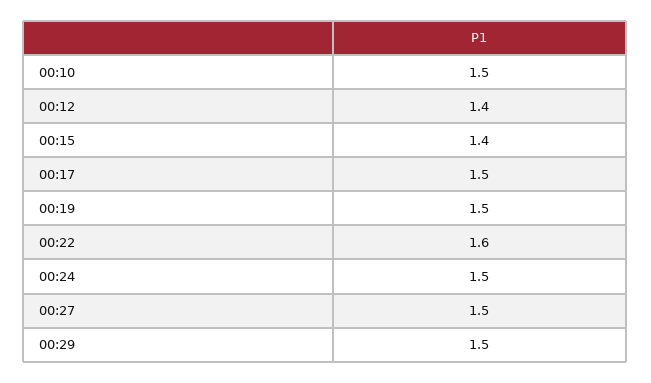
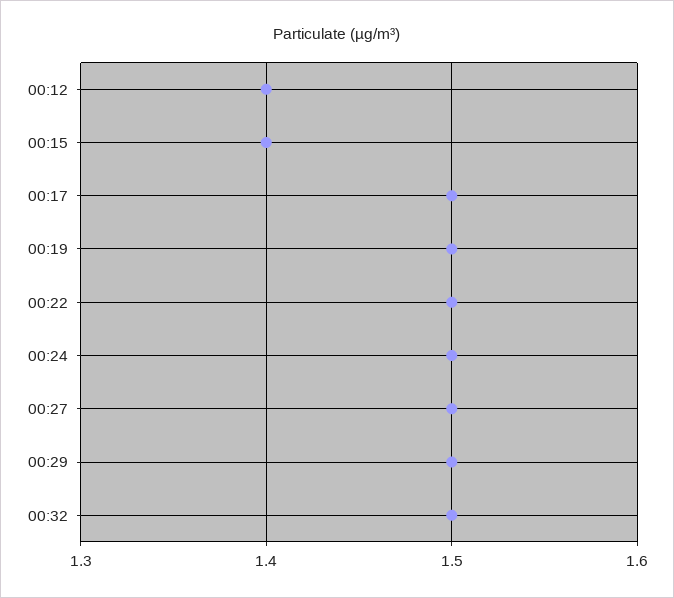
00:10: 1.5 -> none
00:22: 1.6 -> 1.5
00:32: none -> 1.5

